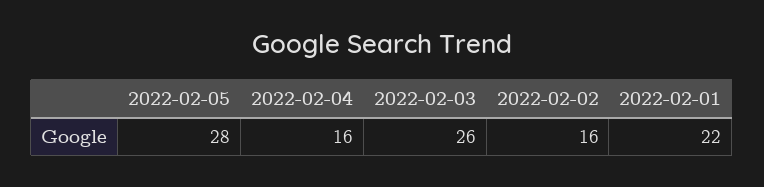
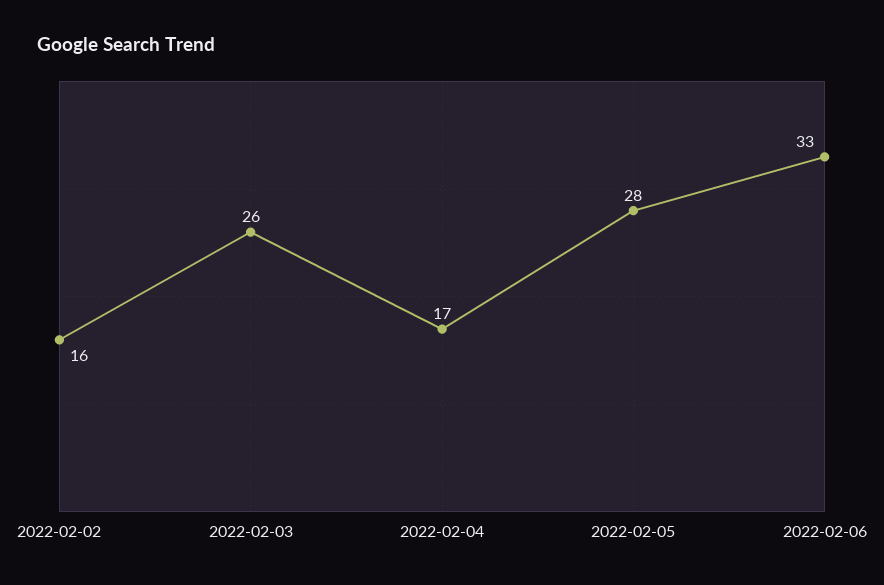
2022-02-04: 16 -> 17
2022-02-01: 22 -> none
2022-02-06: none -> 33

